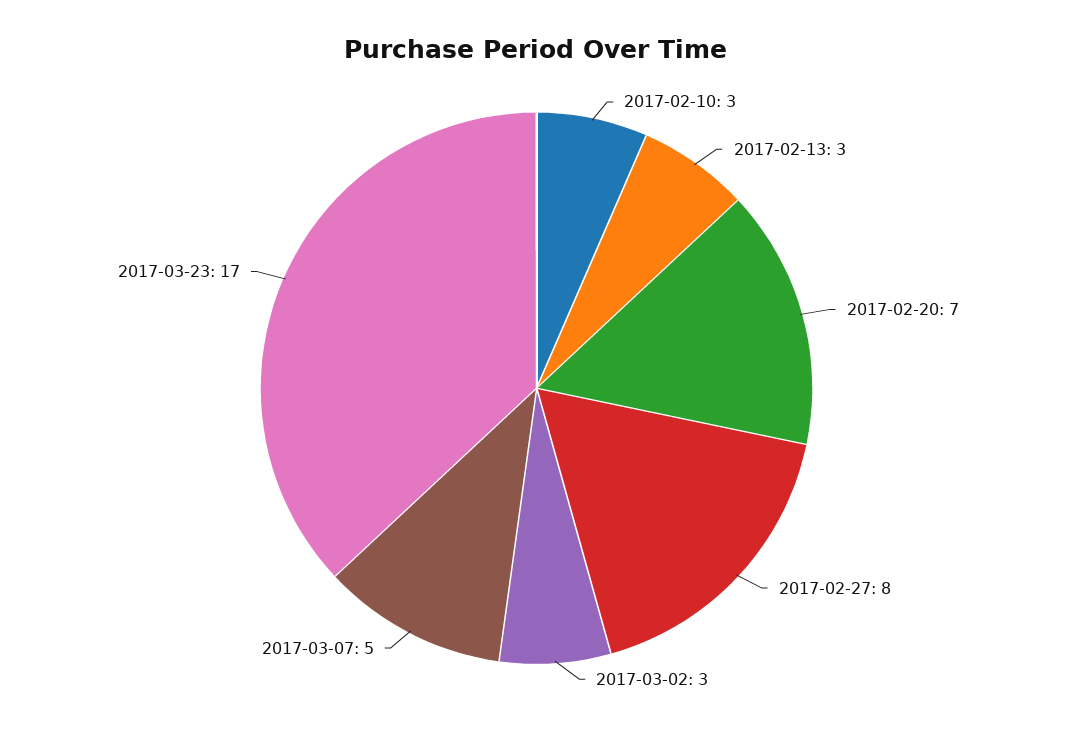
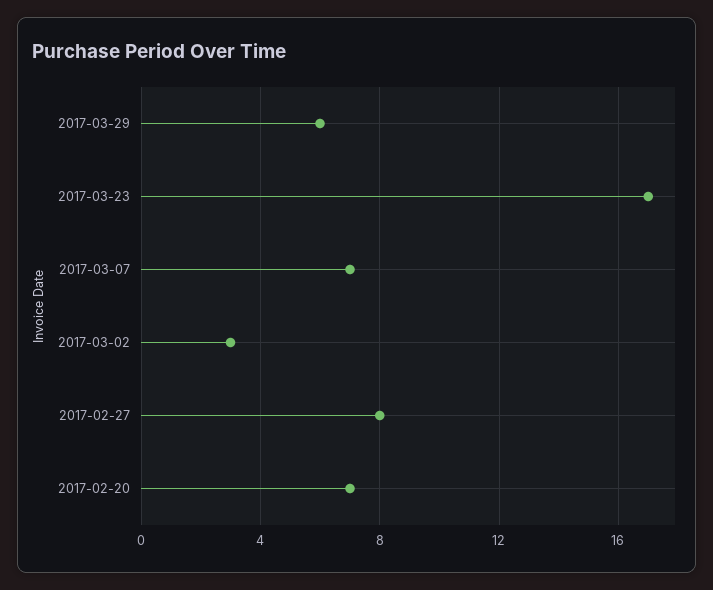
2017-02-10: 3 -> none
2017-02-13: 3 -> none
2017-03-07: 5 -> 7
2017-03-29: none -> 6

